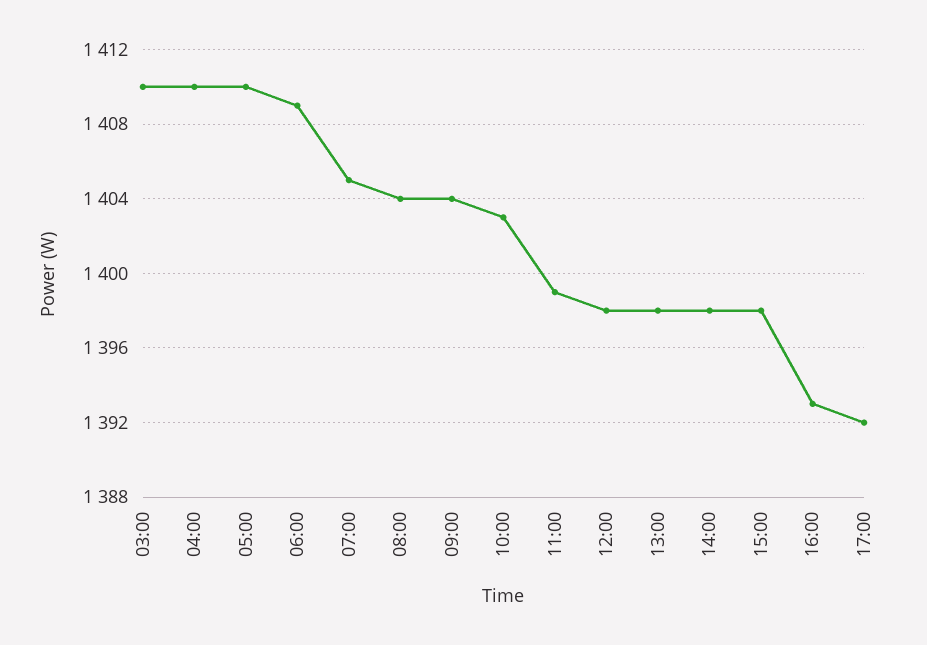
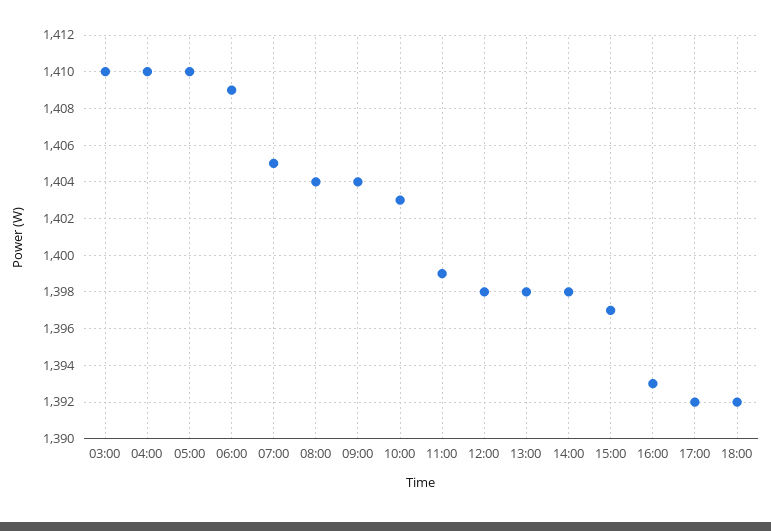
15:00: 1398 -> 1397
18:00: none -> 1392

